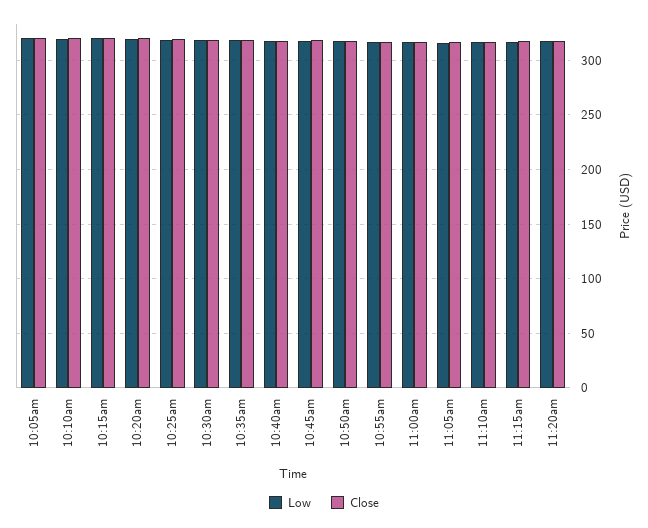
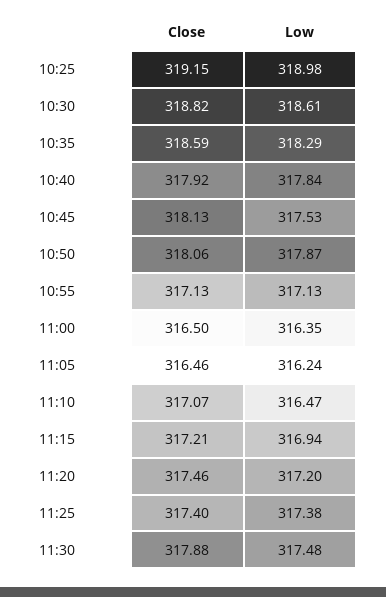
Low, 10:05am: 320 -> none
Close, 10:05am: 320 -> none
Low, 10:10am: 320 -> none
Close, 10:10am: 320 -> none
Low, 10:15am: 320 -> none
Close, 10:15am: 320 -> none
Low, 10:20am: 320 -> none
Close, 10:20am: 320 -> none
Close, 11:25: none -> 317.4
Low, 11:25: none -> 317.38
Close, 11:30: none -> 317.88
Low, 11:30: none -> 317.48

